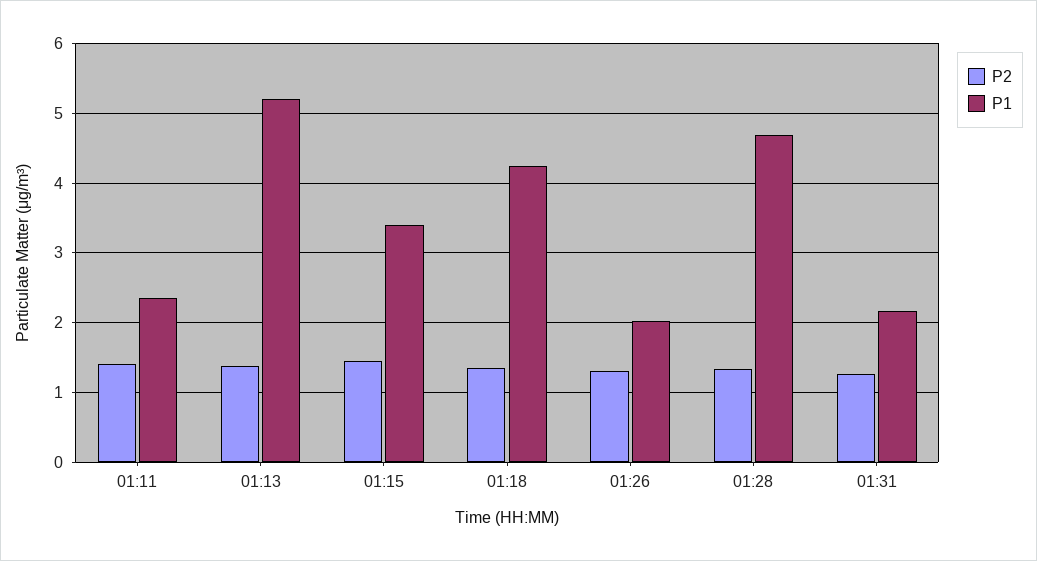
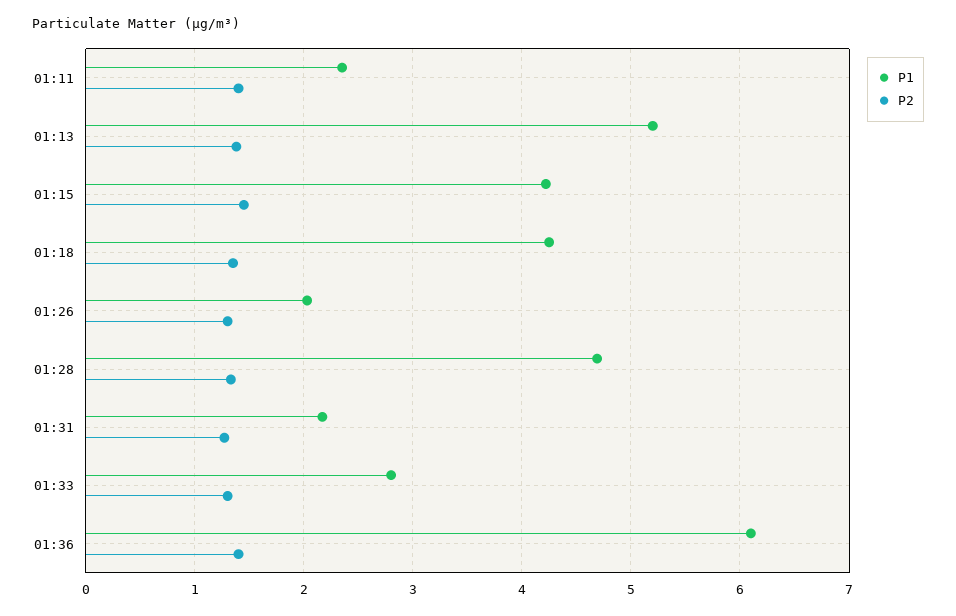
P1, 01:15: 3.4 -> 4.2
P1, 01:33: none -> 2.8
P2, 01:33: none -> 1.3
P1, 01:36: none -> 6.1
P2, 01:36: none -> 1.4

